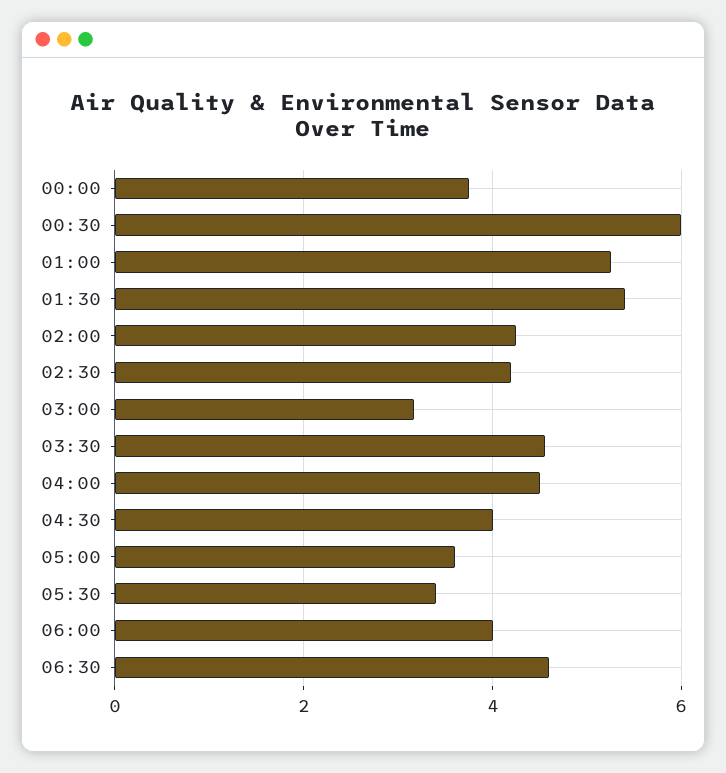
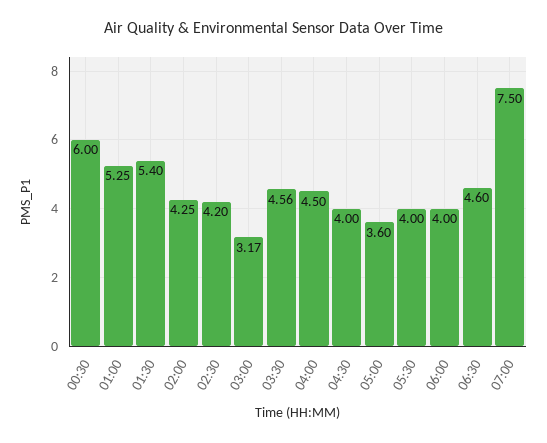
00:00: 3.8 -> none
05:30: 3.4 -> 4
07:00: none -> 7.5

